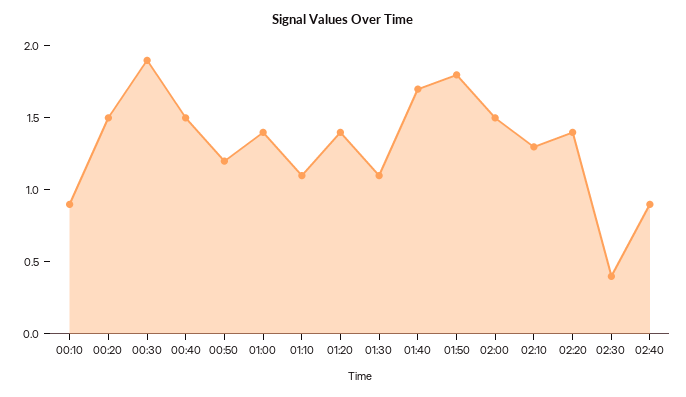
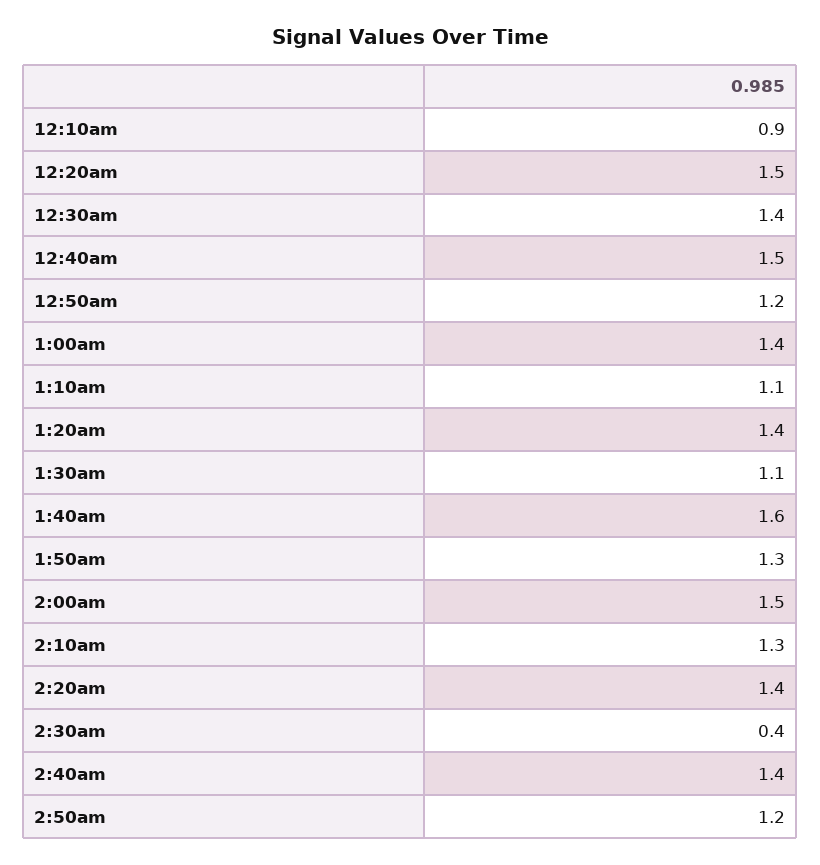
00:30: 1.9 -> 1.4
01:40: 1.7 -> 1.6
01:50: 1.8 -> 1.3
02:40: 0.9 -> 1.4
2:50am: none -> 1.2

